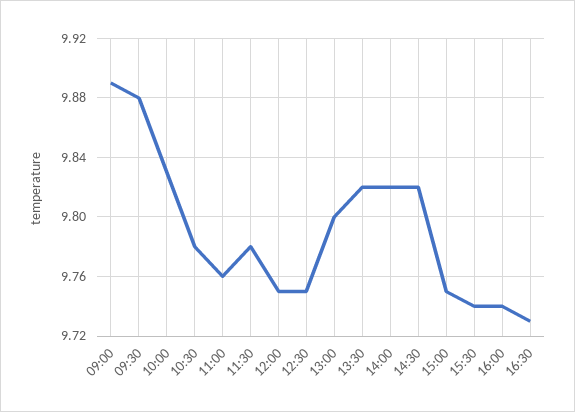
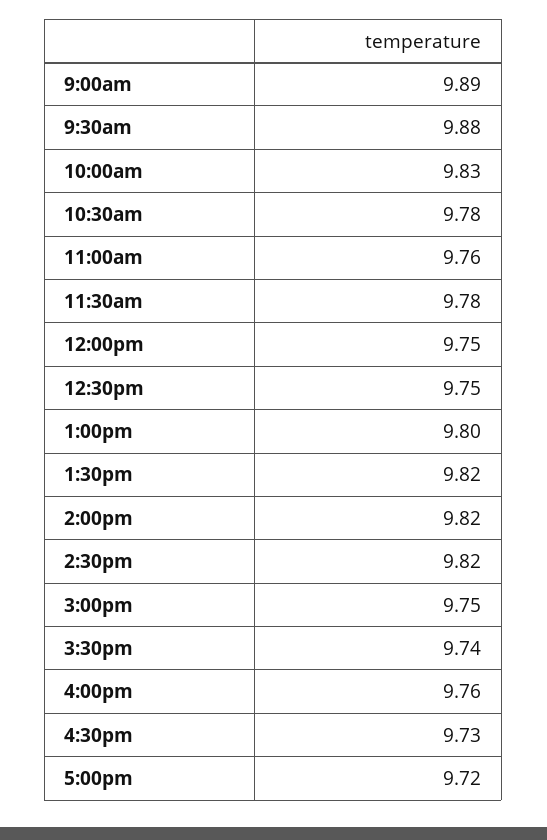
16:00: 9.74 -> 9.76
5:00pm: none -> 9.72

